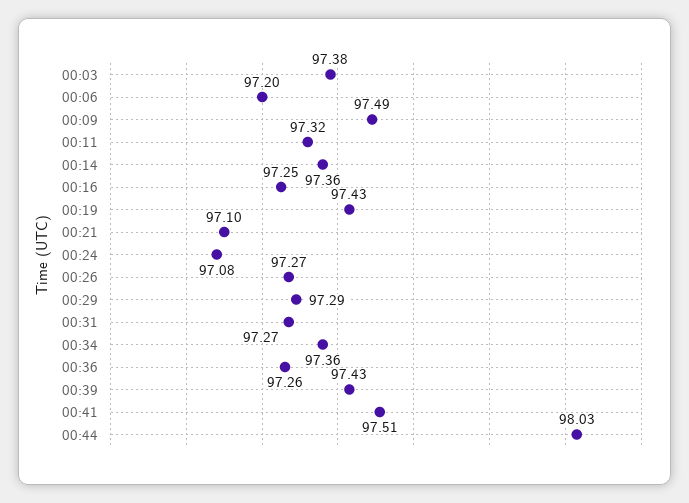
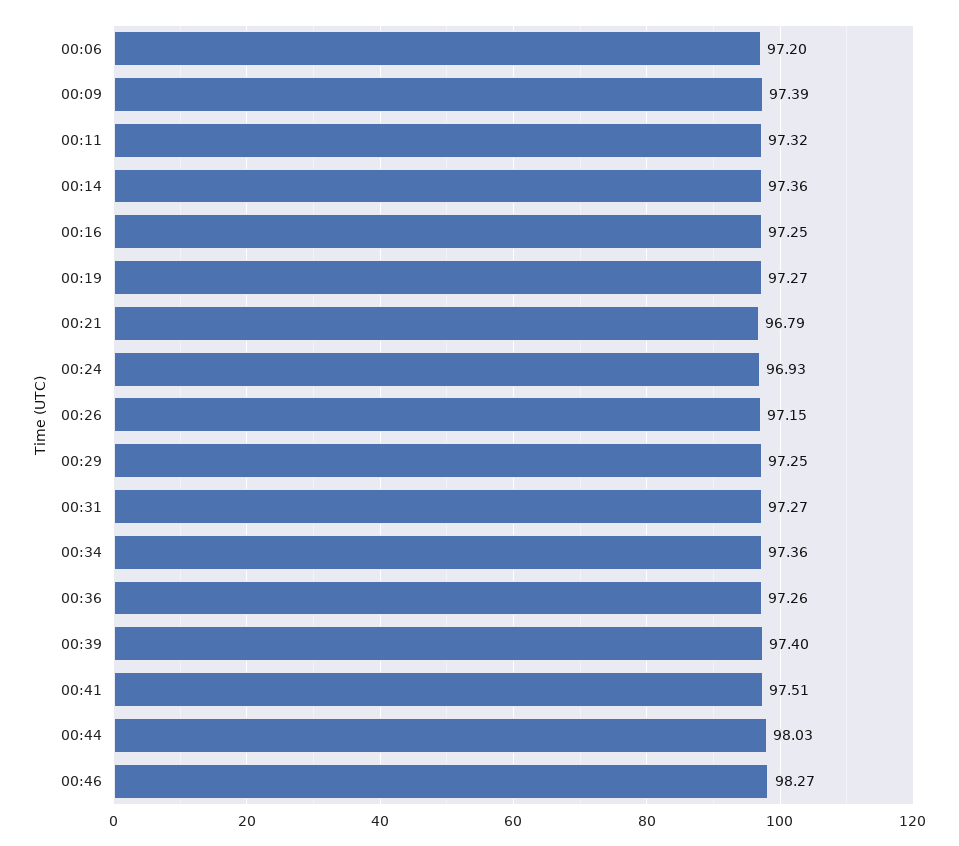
00:03: 97.38 -> none
00:09: 97.49 -> 97.39
00:19: 97.43 -> 97.27
00:21: 97.1 -> 96.79
00:24: 97.08 -> 96.93
00:26: 97.27 -> 97.15
00:29: 97.29 -> 97.25
00:39: 97.43 -> 97.4
00:46: none -> 98.27

